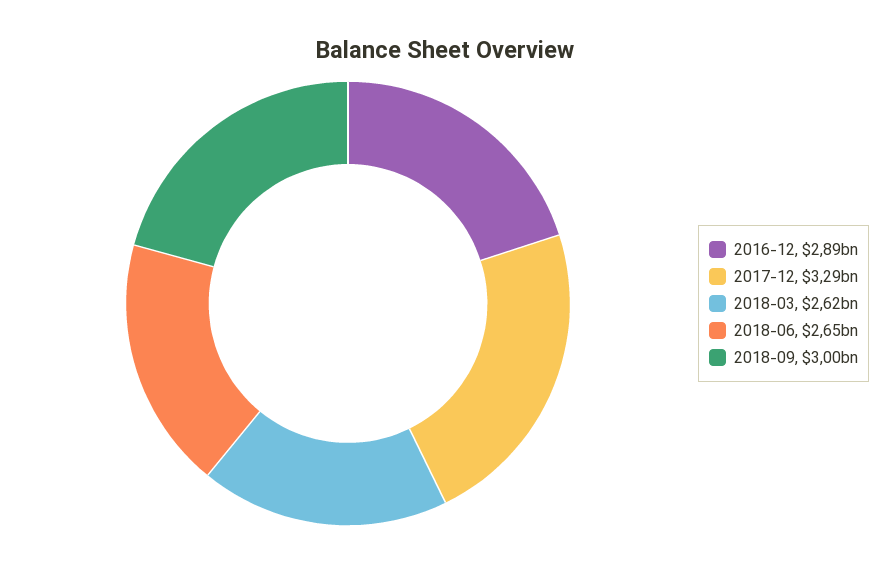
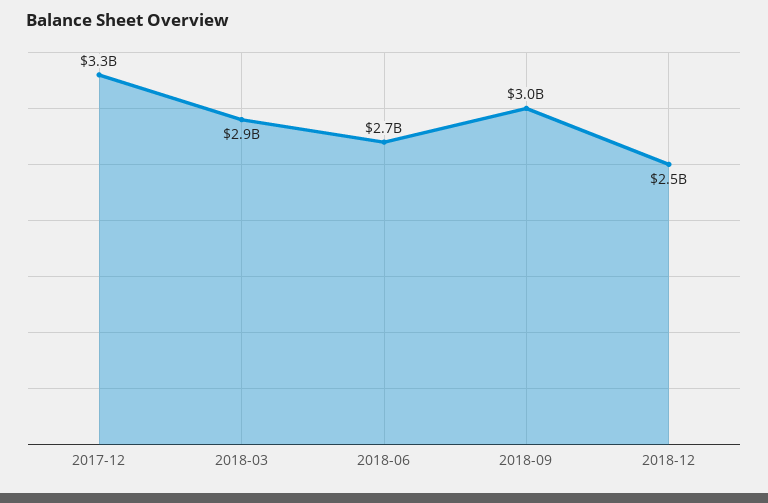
2016-12: 2890000000 -> none
2018-03: 2620000000 -> 2900000000
2018-12: none -> 2500000000

